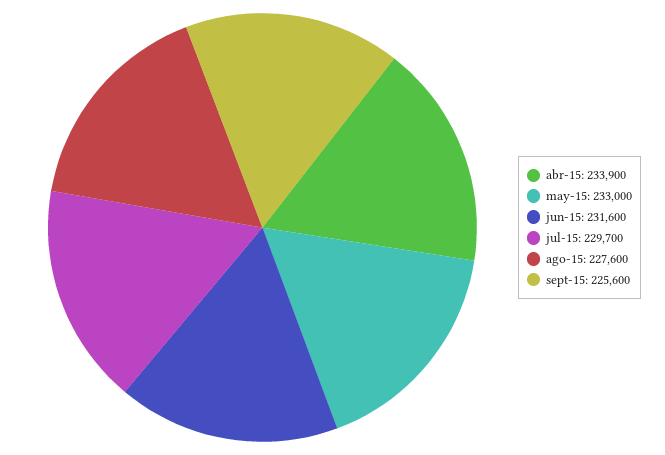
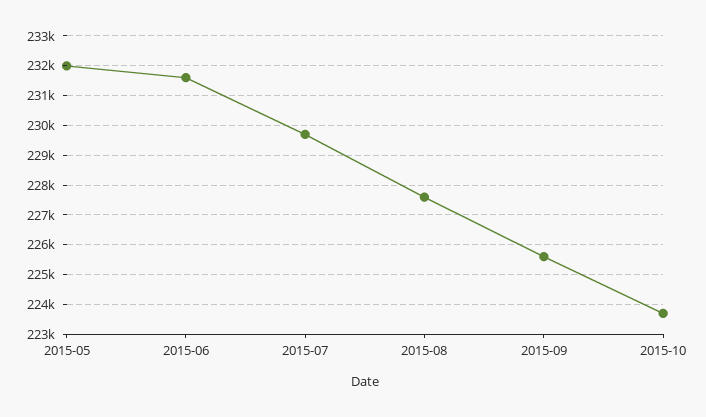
abr-15: 233900 -> none
may-15: 233000 -> 232000
2015-10: none -> 223750

